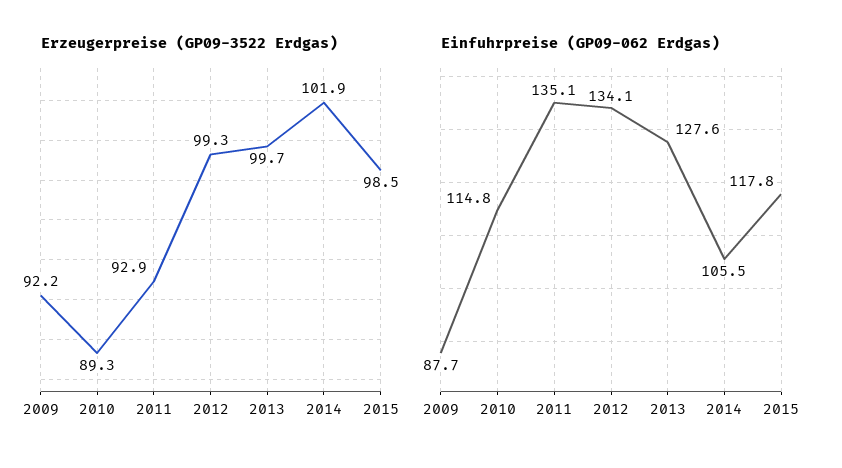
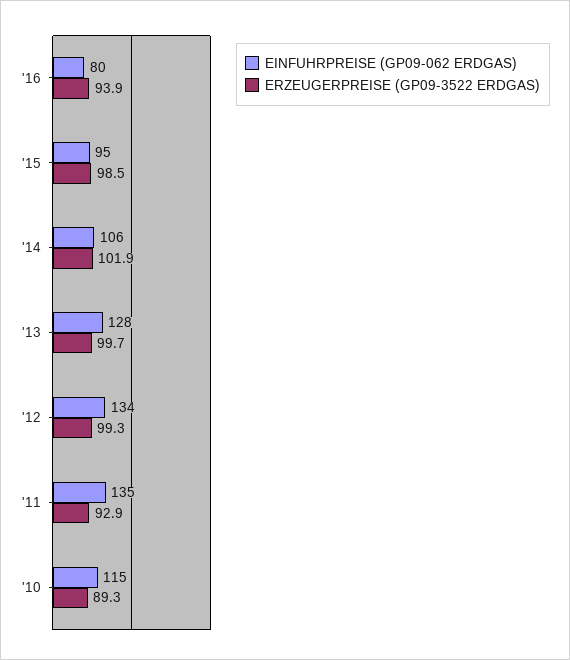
Erzeugerpreise (GP09-3522 Erdgas), 2009: 92.2 -> none
Einfuhrpreise (GP09-062 Erdgas), 2009: 87.7 -> none
Einfuhrpreise (GP09-062 Erdgas), 2015: 117.8 -> 95
Einfuhrpreise (GP09-062 Erdgas), '16: none -> 80
Erzeugerpreise (GP09-3522 Erdgas), '16: none -> 93.9

